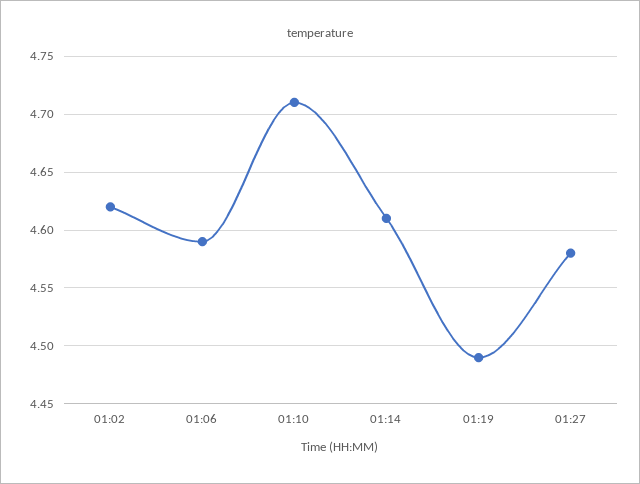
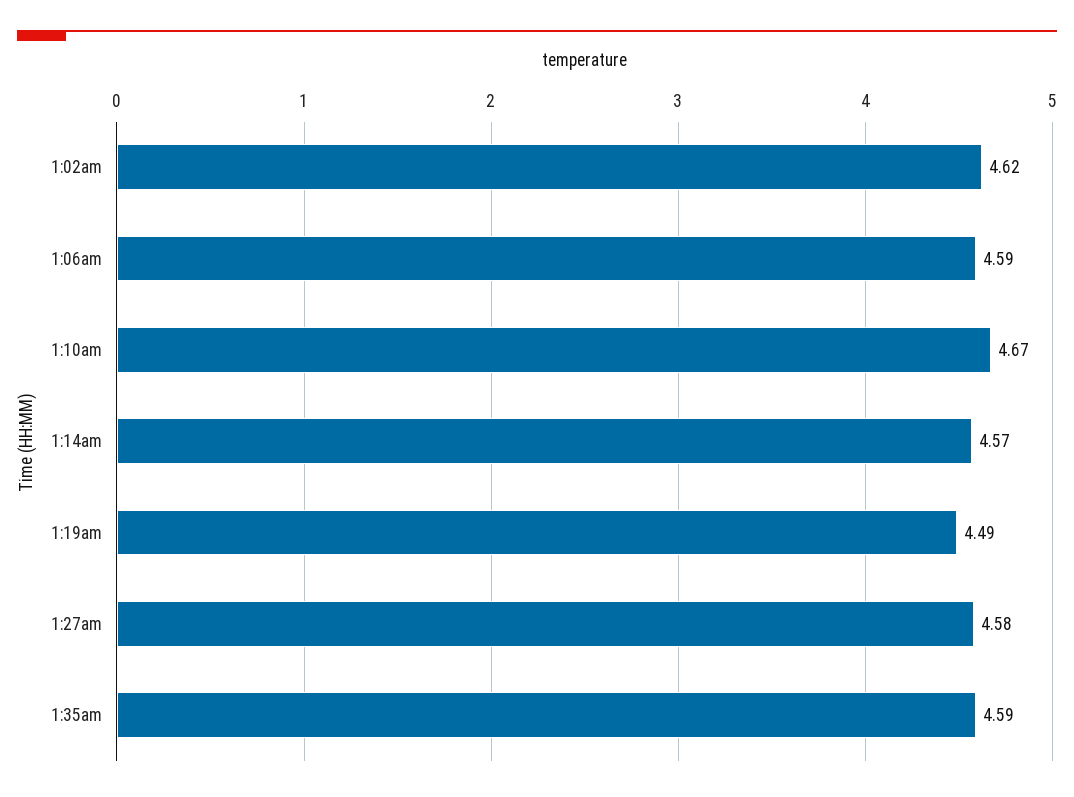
01:10: 4.71 -> 4.67
01:14: 4.61 -> 4.57
1:35am: none -> 4.59

